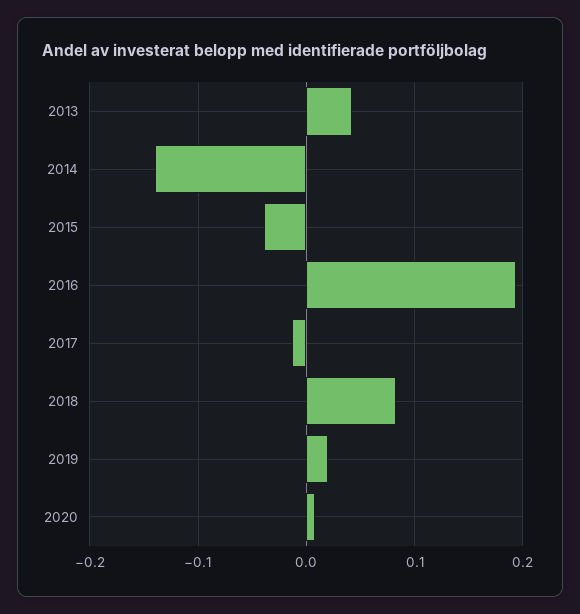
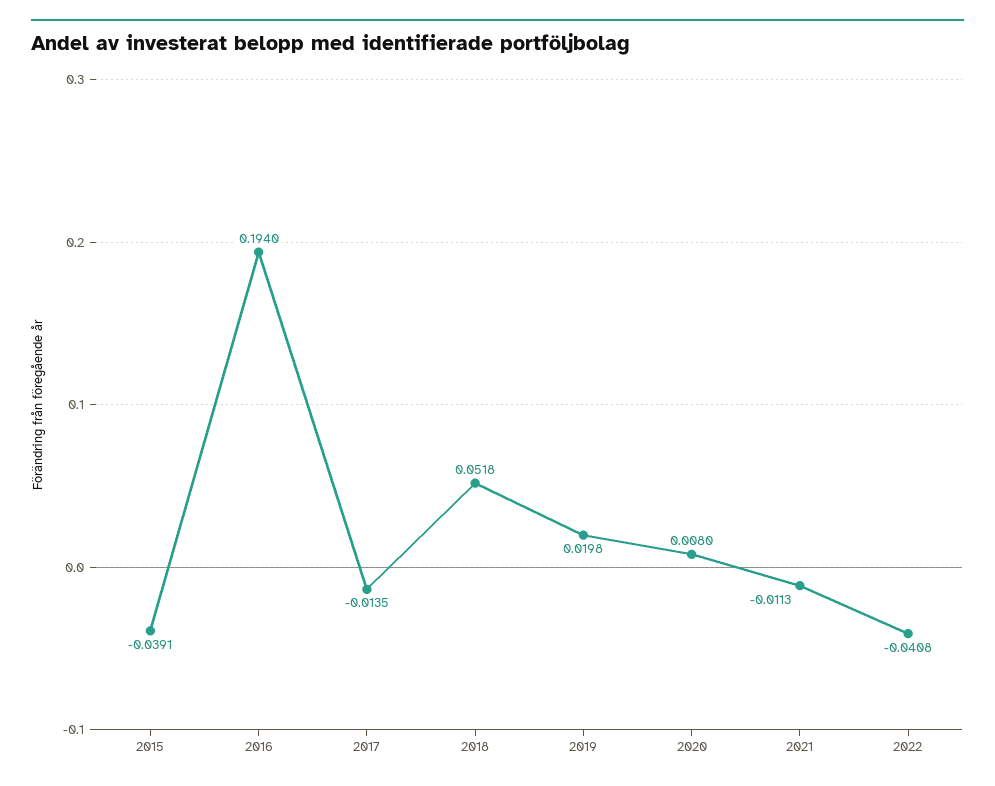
2013: 0.04 -> none
2014: -0.14 -> none
2018: 0.08 -> 0.0518
2021: none -> -0.0113
2022: none -> -0.0408

